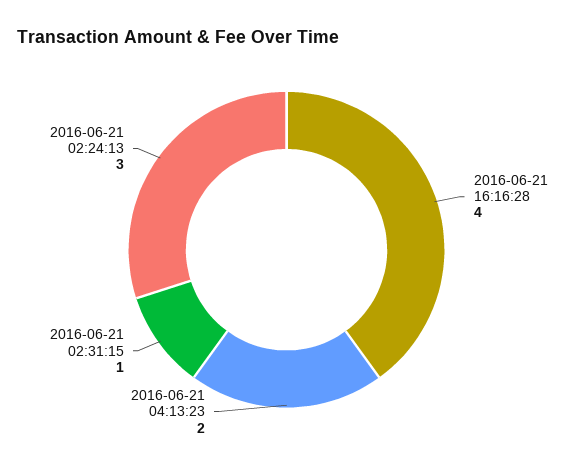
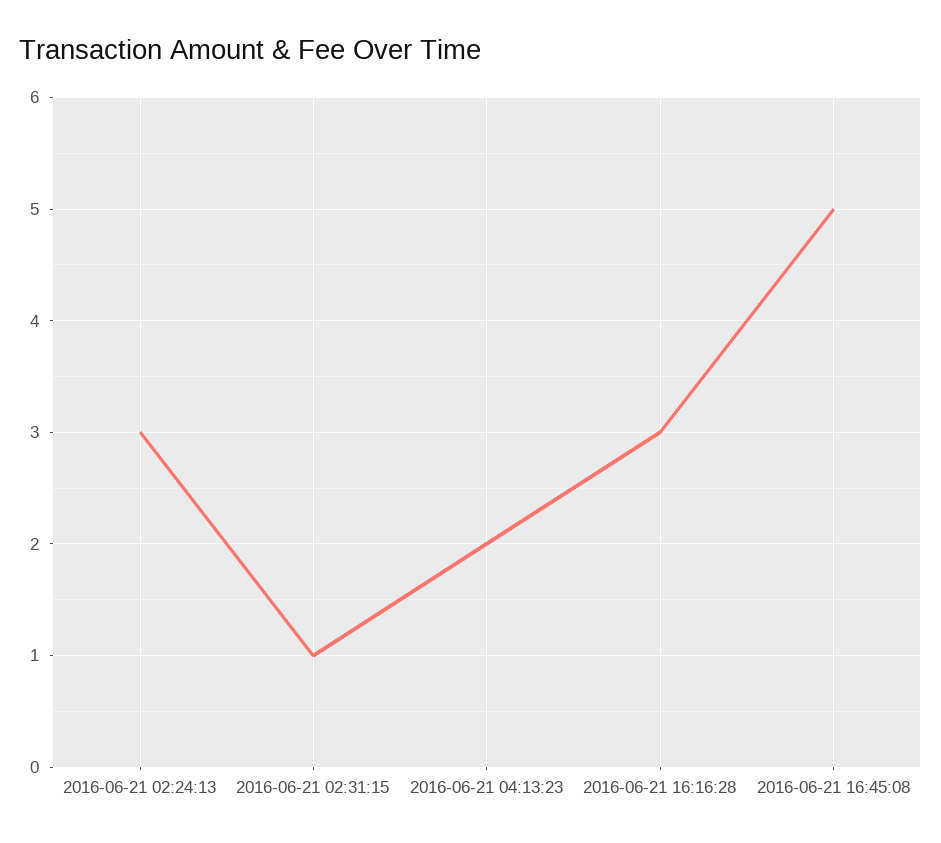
2016-06-21 16:16:28: 4 -> 3
2016-06-21 16:45:08: none -> 5

